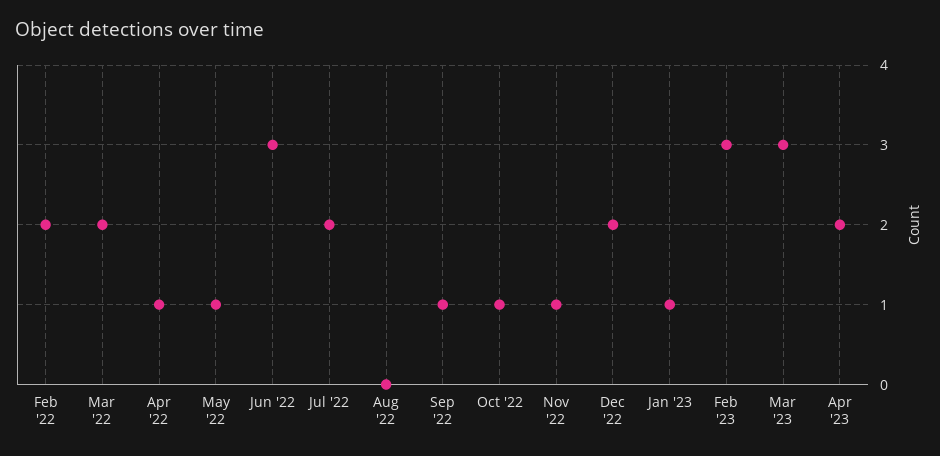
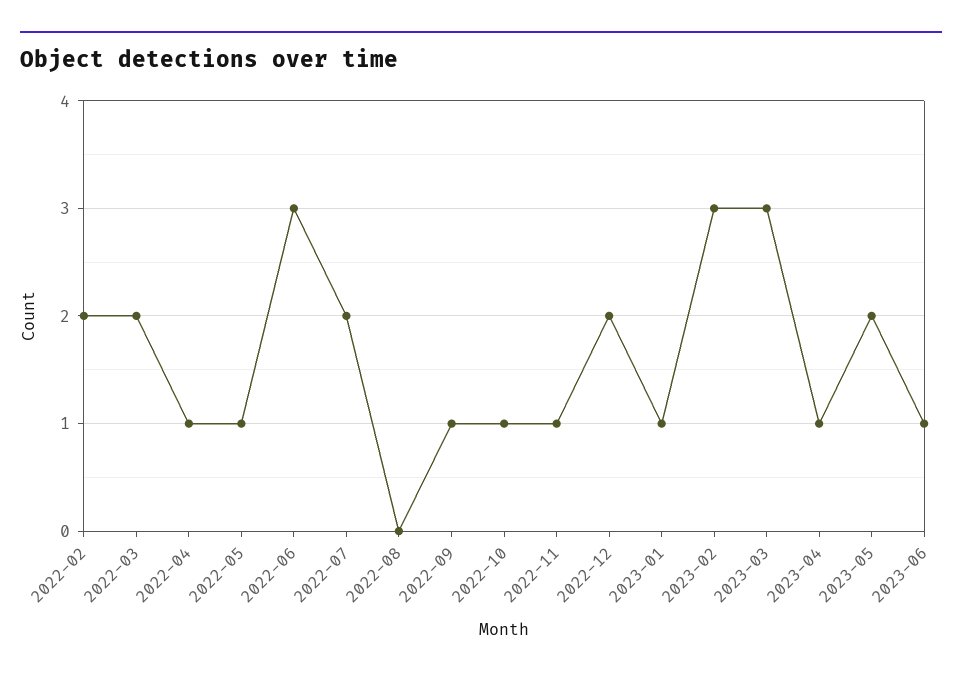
Apr '23: 2 -> 1
2023-05: none -> 2
2023-06: none -> 1

